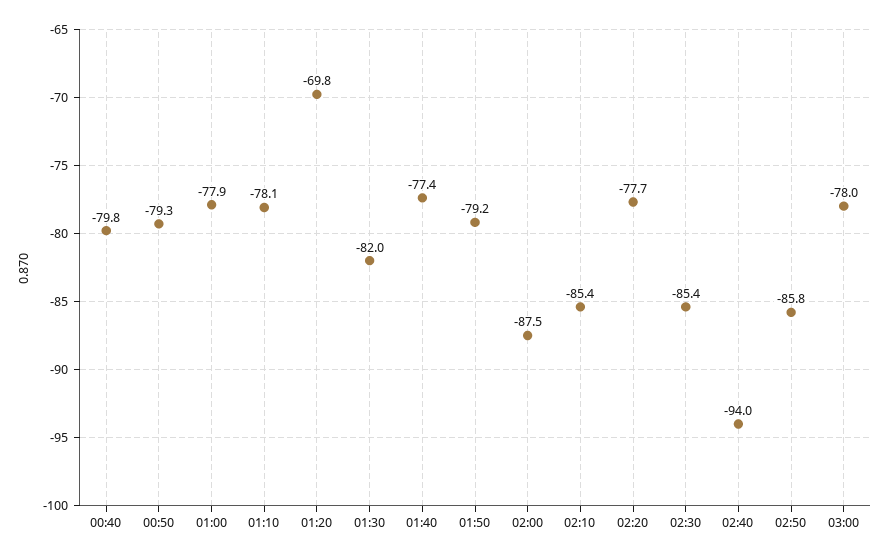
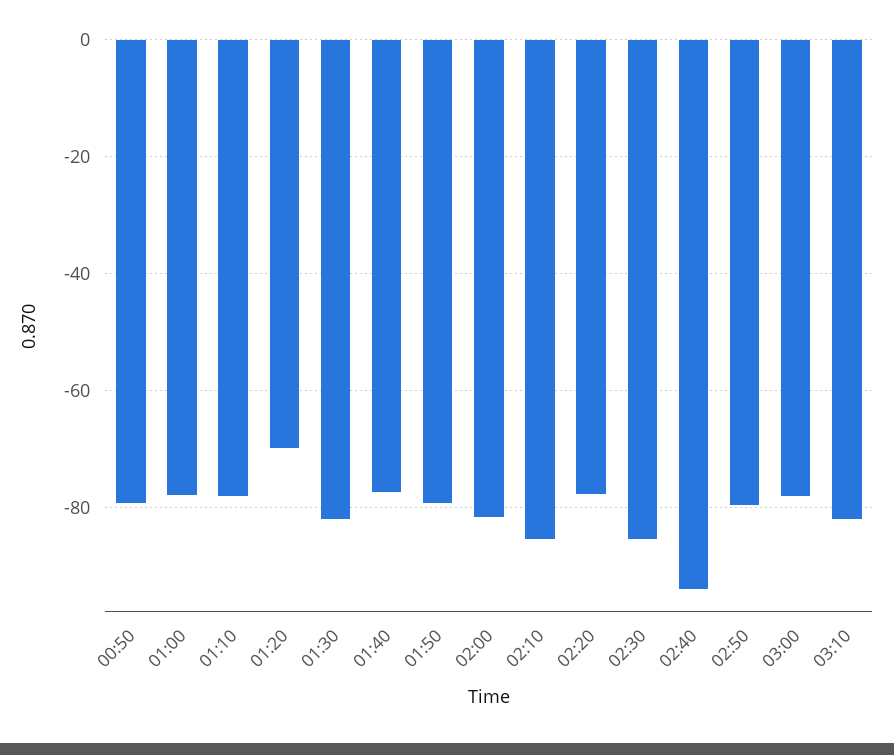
00:40: -79.8 -> none
02:00: -87.5 -> -82
02:50: -85.8 -> -80
03:10: none -> -82

